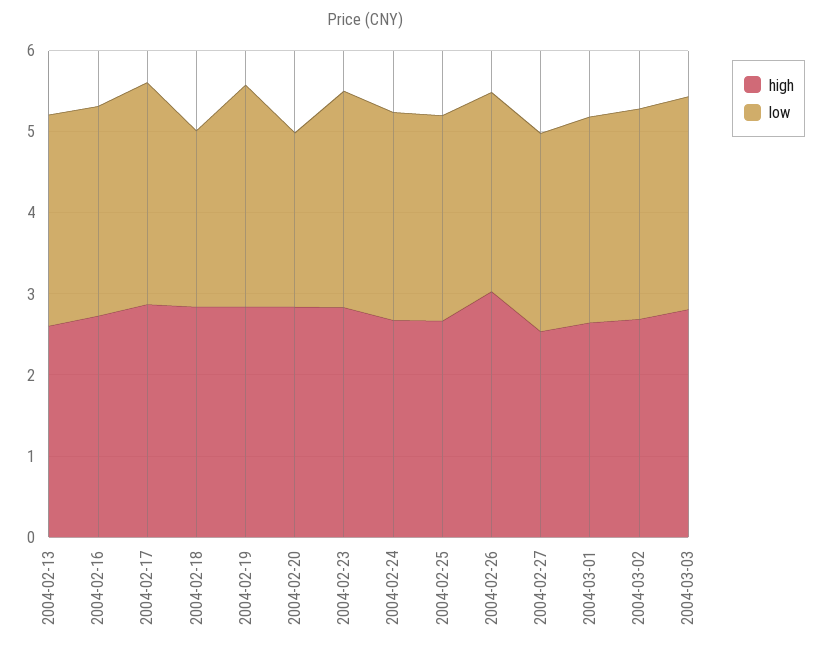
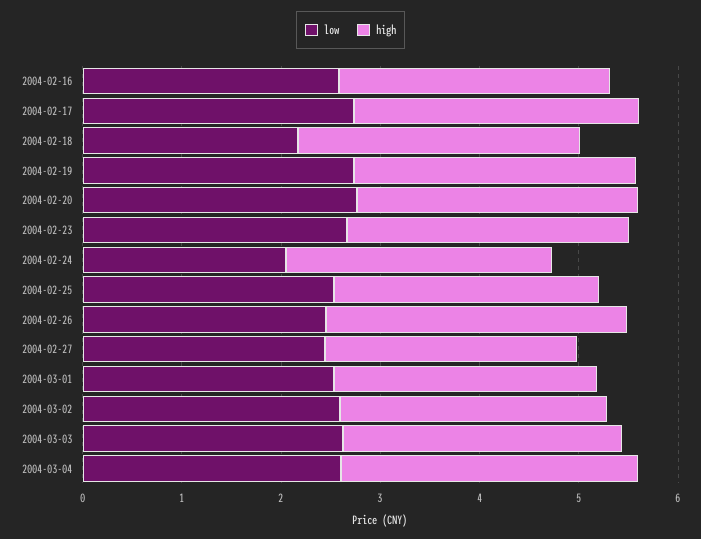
high, 2004-02-13: 2.6 -> none
low, 2004-02-13: 2.6 -> none
low, 2004-02-20: 2.2 -> 2.8
low, 2004-02-24: 2.6 -> 2
low, 2004-03-04: none -> 2.6
high, 2004-03-04: none -> 3

